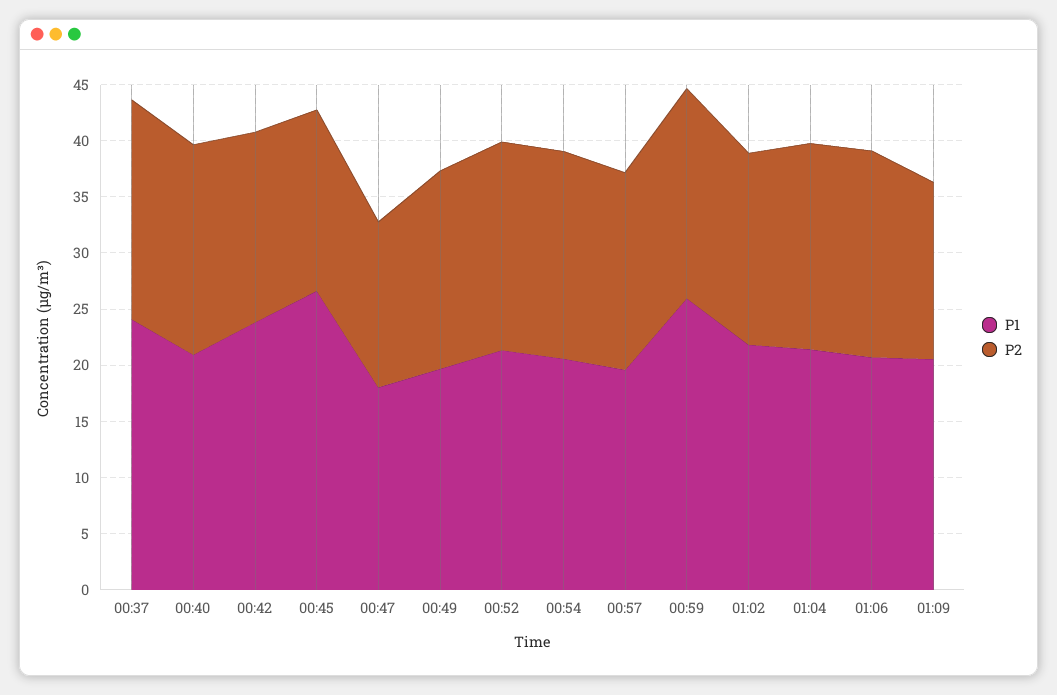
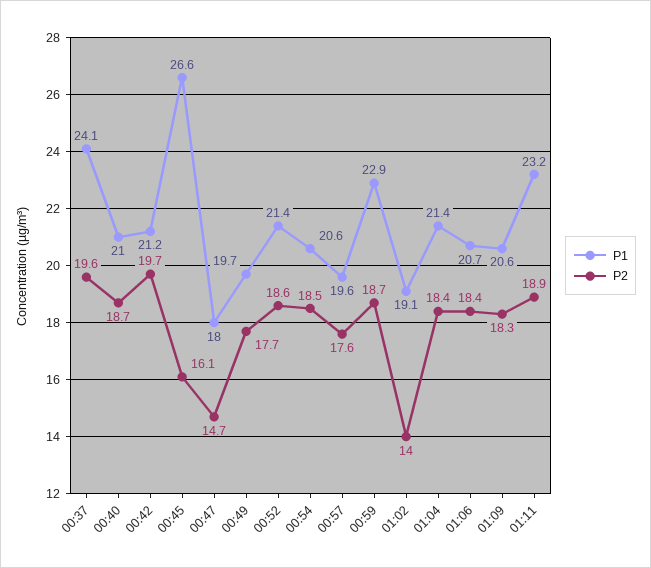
P1, 00:42: 24 -> 21.2
P2, 00:42: 17 -> 19.7
P1, 00:59: 26 -> 22.9
P1, 01:02: 22 -> 19.1
P2, 01:02: 17 -> 14
P2, 01:09: 16 -> 18.3
P1, 01:11: none -> 23.2
P2, 01:11: none -> 18.9

